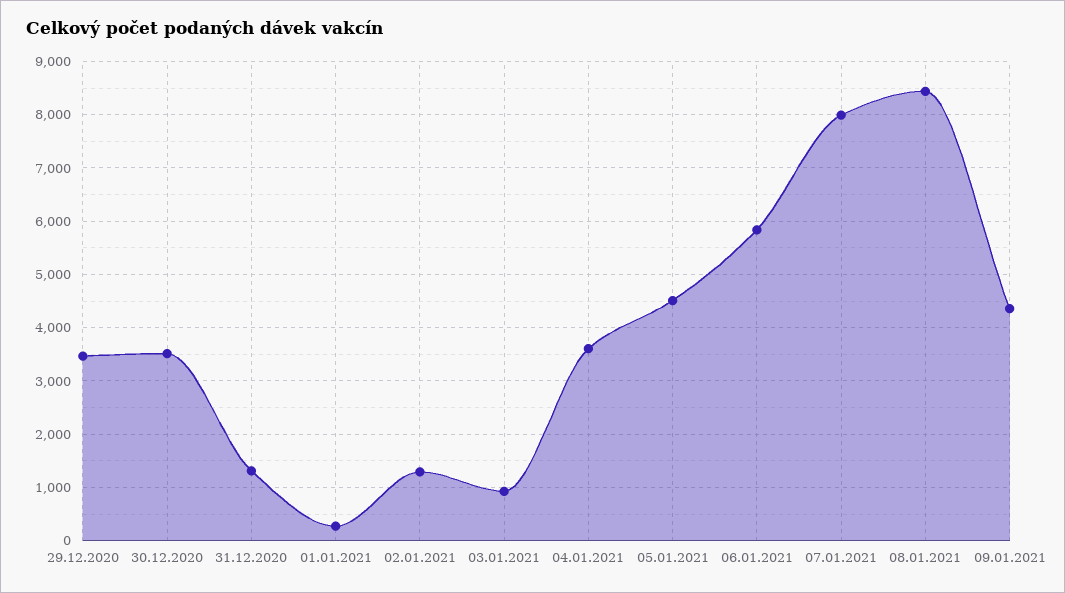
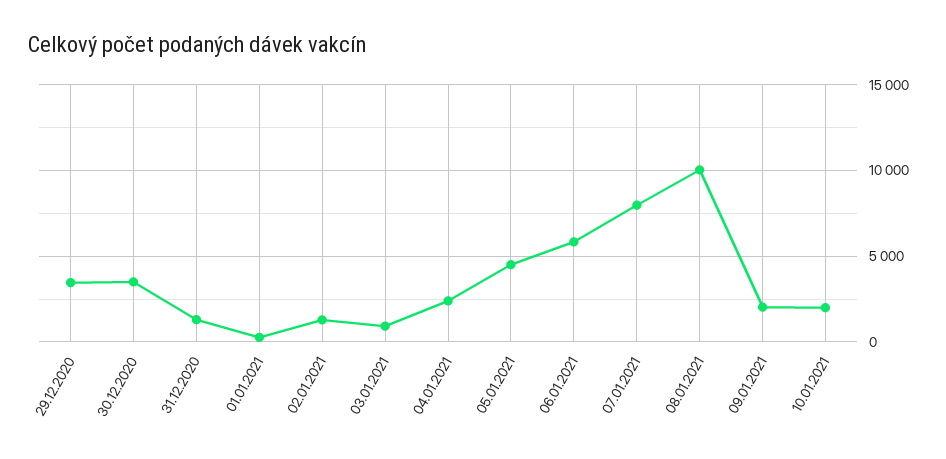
04.01.2021: 3600 -> 2500
08.01.2021: 8400 -> 10000
09.01.2021: 4400 -> 2000
10.01.2021: none -> 2000

